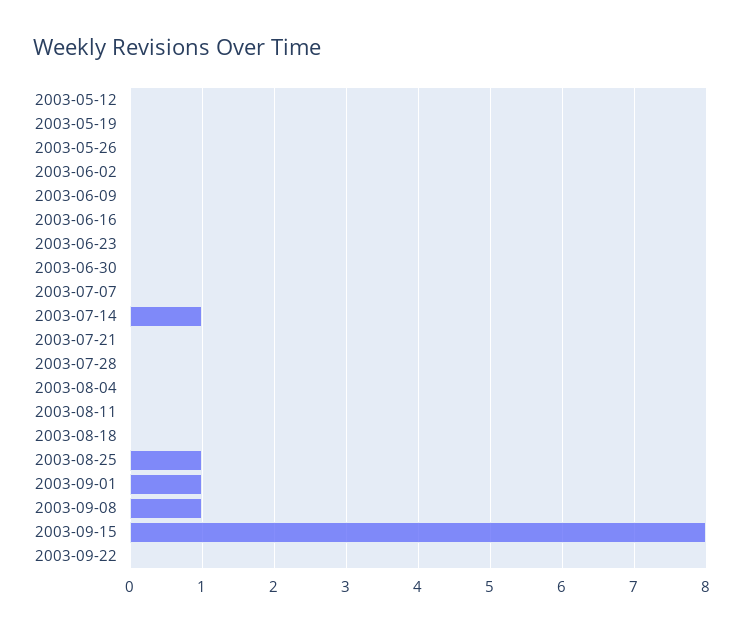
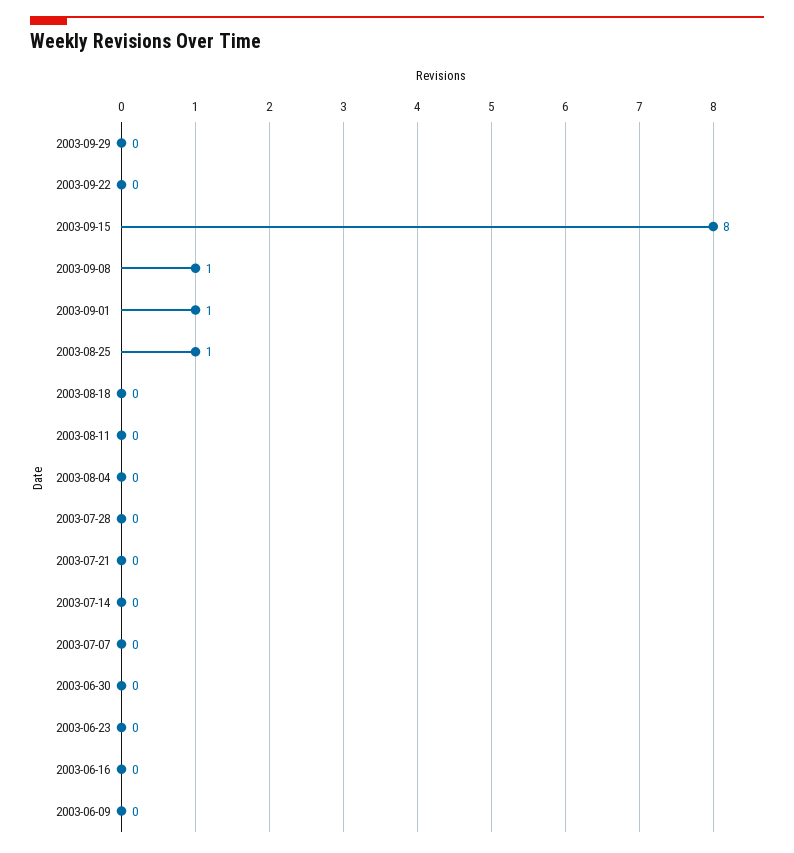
2003-05-12: 0 -> none
2003-05-19: 0 -> none
2003-05-26: 0 -> none
2003-06-02: 0 -> none
2003-07-14: 1 -> 0
2003-09-29: none -> 0

